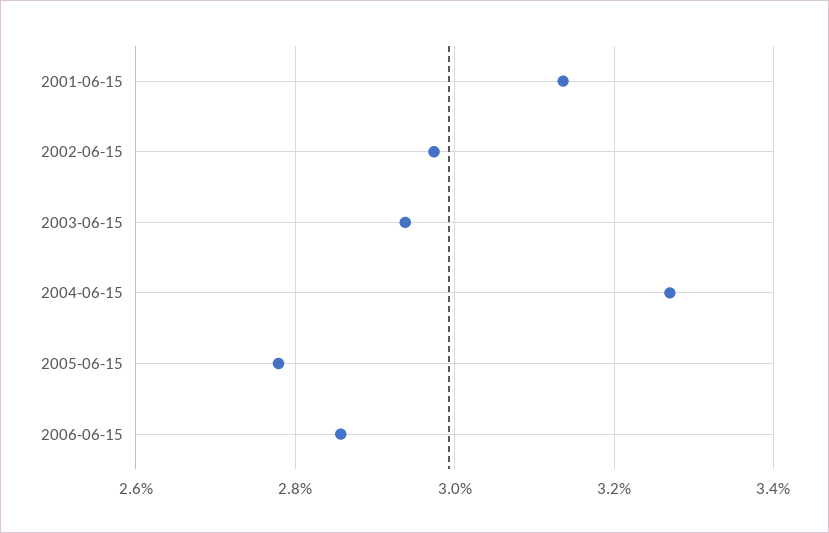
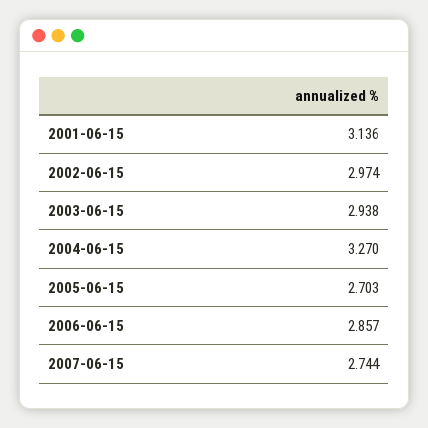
2005-06-15: 2.78 -> 2.703
2007-06-15: none -> 2.744

